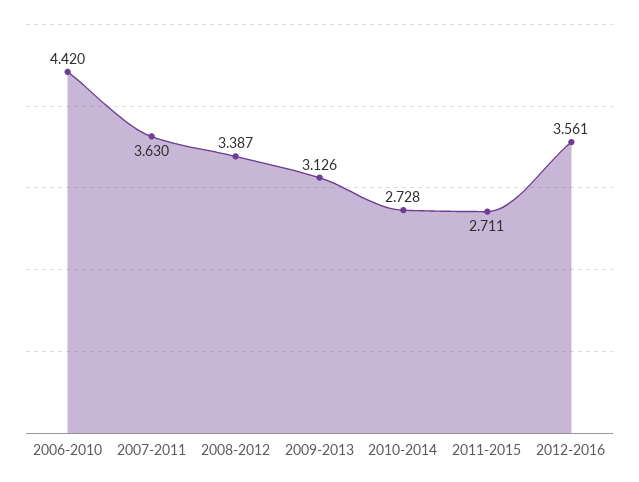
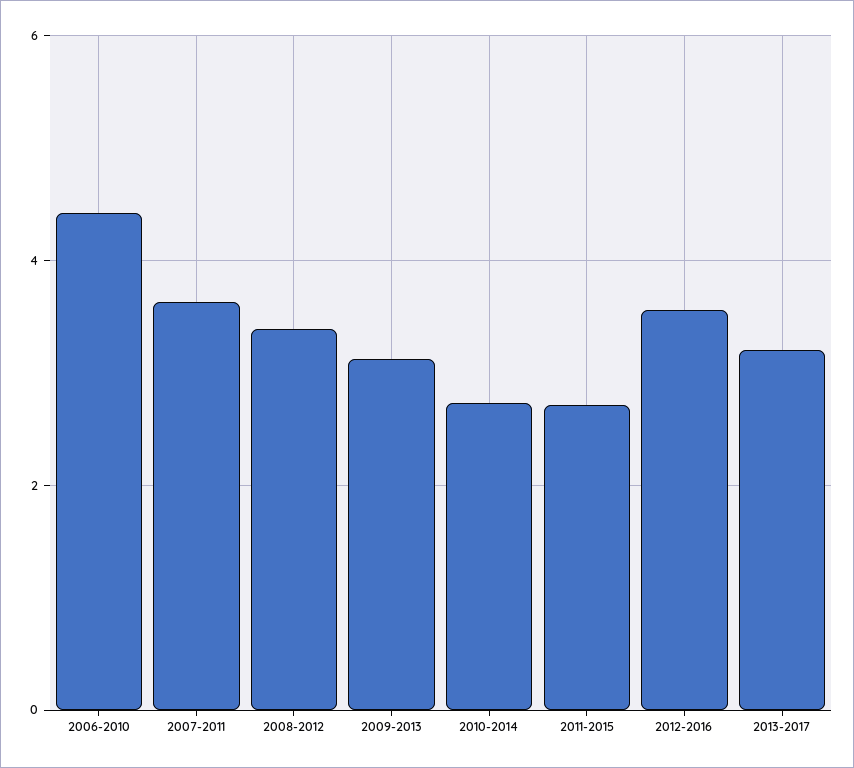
2013-2017: none -> 3.2

